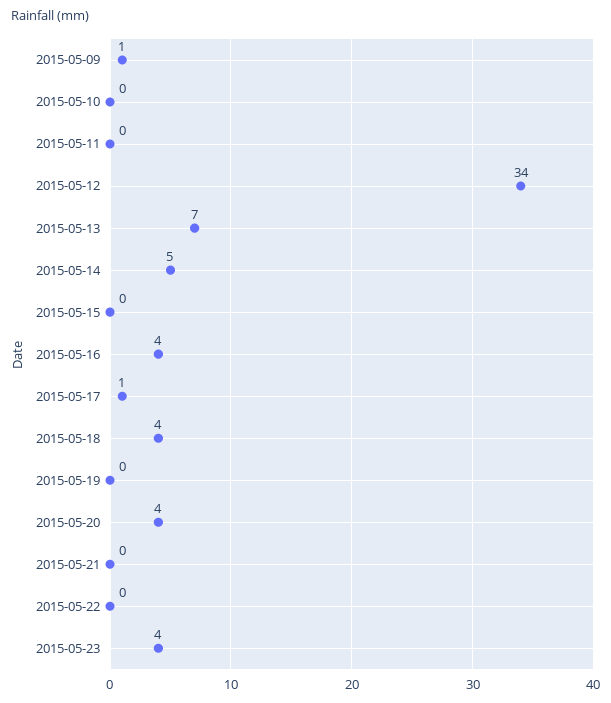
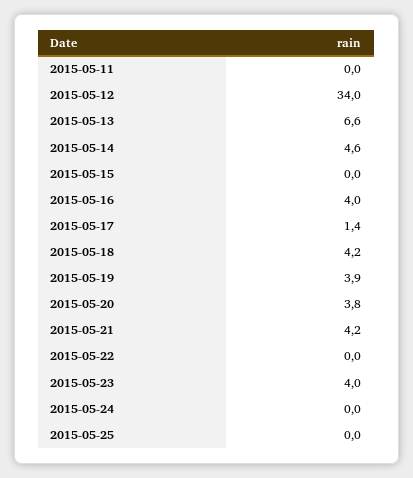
2015-05-09: 1 -> none
2015-05-10: 0 -> none
2015-05-19: 0 -> 3.9
2015-05-21: 0 -> 4.2
2015-05-24: none -> 0
2015-05-25: none -> 0

